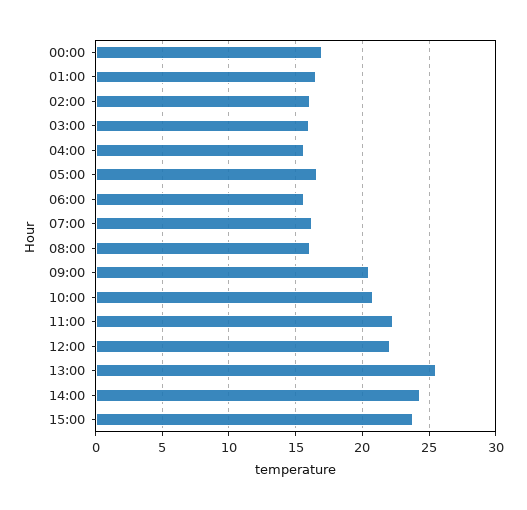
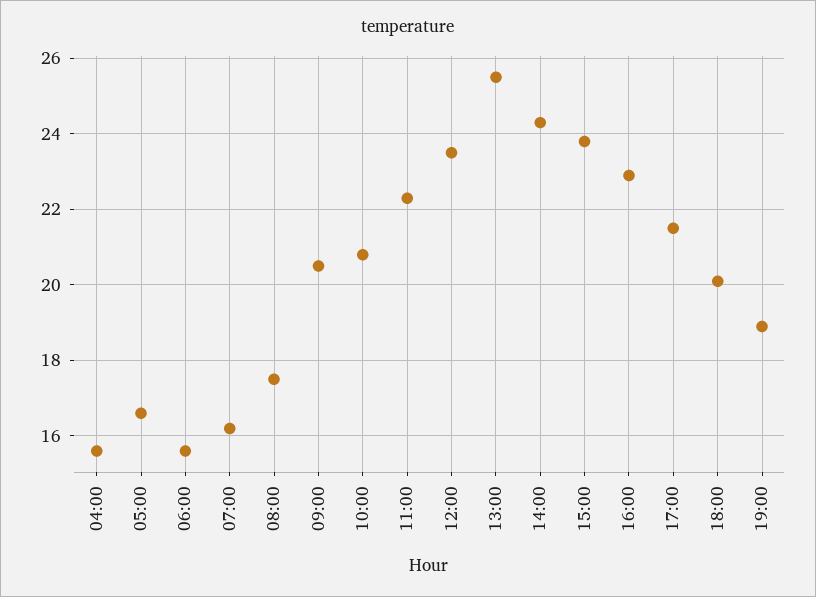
00:00: 17 -> none
01:00: 16.5 -> none
02:00: 16 -> none
03:00: 16 -> none
08:00: 16 -> 17.5
12:00: 22 -> 23.5
16:00: none -> 23
17:00: none -> 21.5
18:00: none -> 20
19:00: none -> 19

